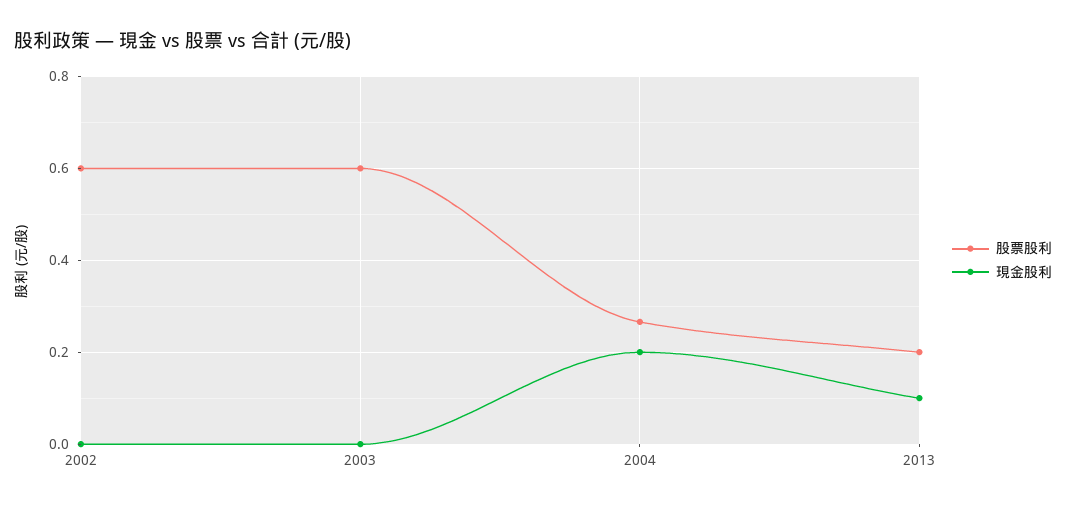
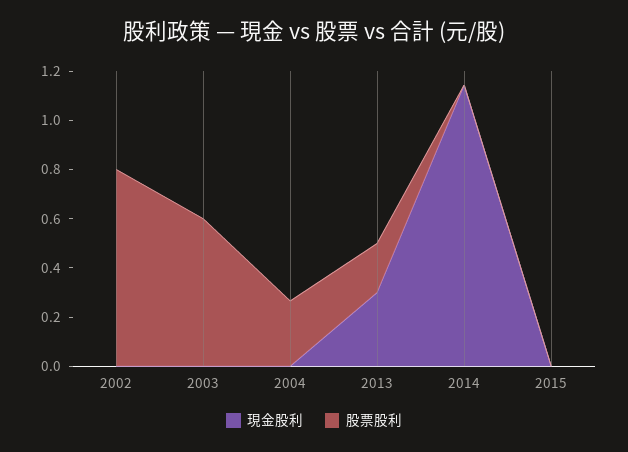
股票股利, 2002: 0.6 -> 0.8
現金股利, 2004: 0.2 -> 0
現金股利, 2013: 0.1 -> 0.3
現金股利, 2014: none -> 1.15
股票股利, 2014: none -> 0
現金股利, 2015: none -> 0
股票股利, 2015: none -> 0

